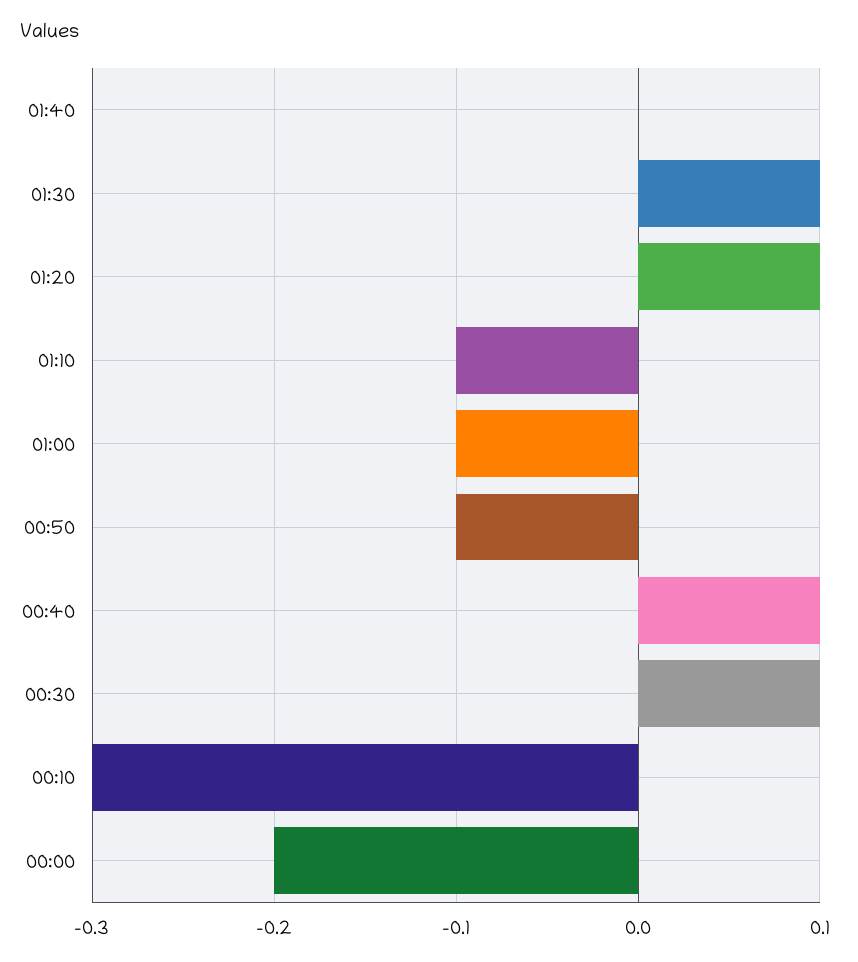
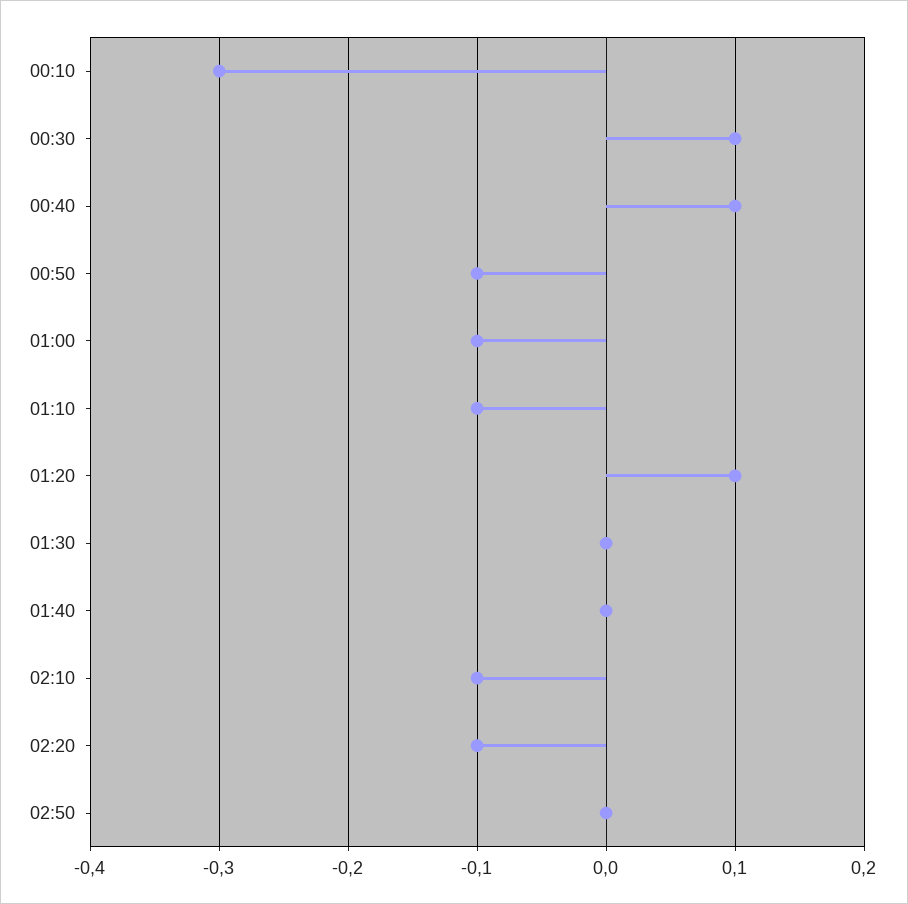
01:30: 0.1 -> 0
00:00: -0.2 -> none
02:10: none -> -0.1
02:20: none -> -0.1
02:50: none -> 0

